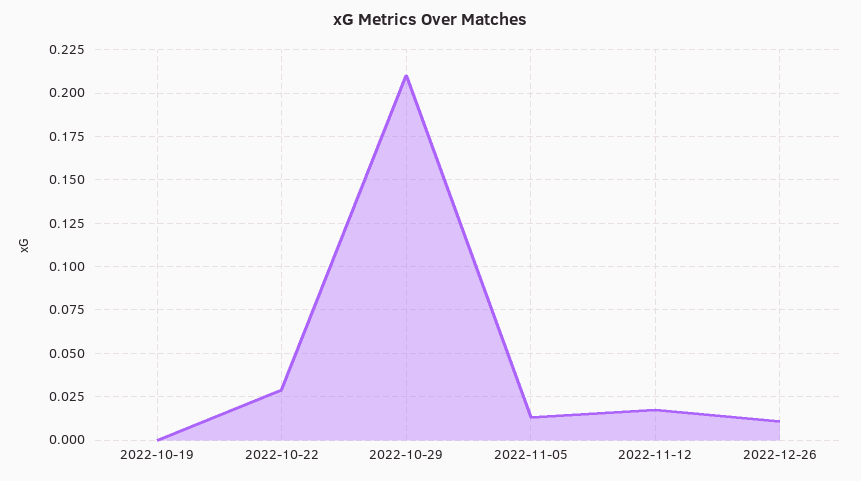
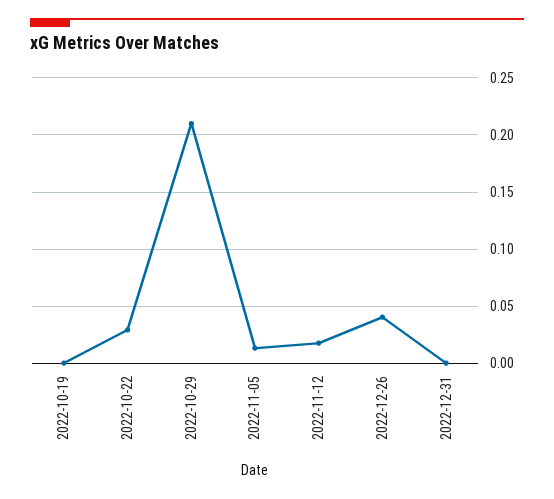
2022-12-26: 0.01 -> 0.04
2022-12-31: none -> 0

